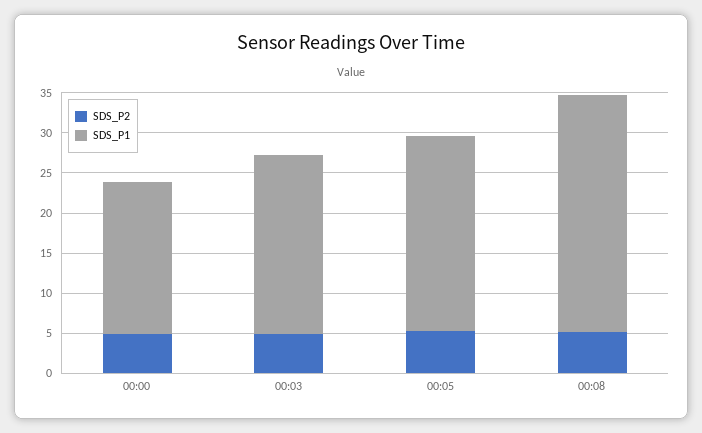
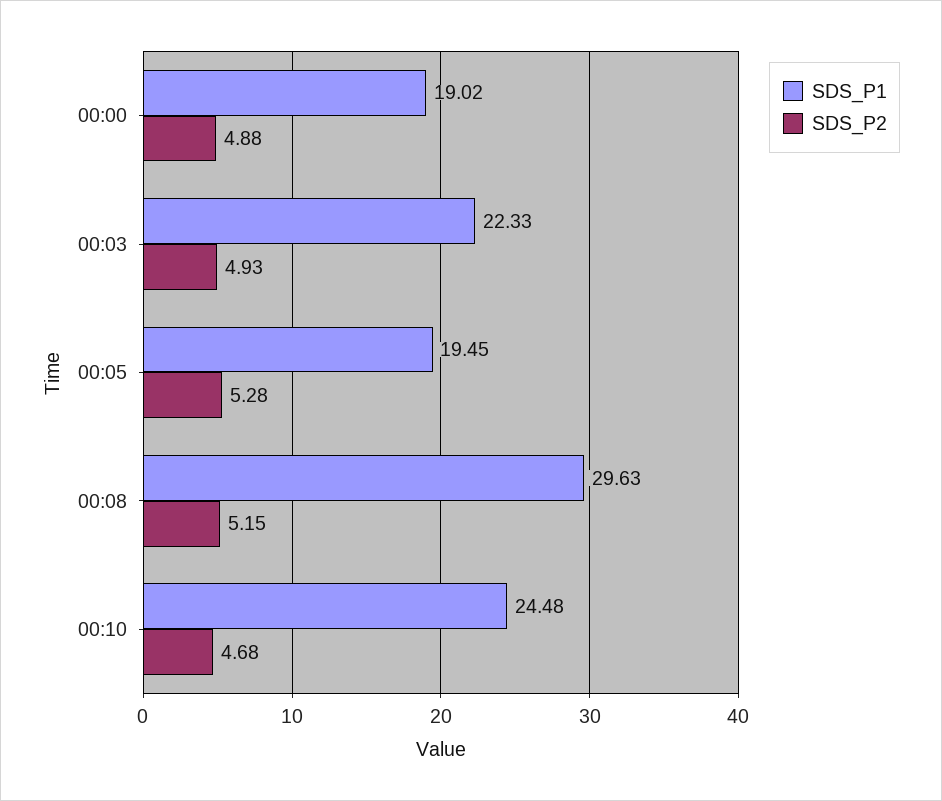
SDS_P1, 00:05: 24 -> 19.45
SDS_P1, 00:10: none -> 24.48
SDS_P2, 00:10: none -> 4.68

